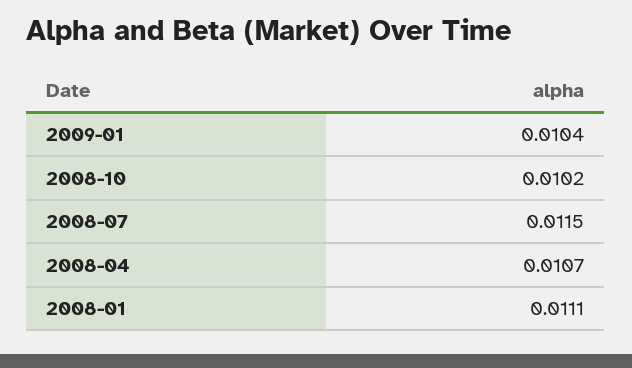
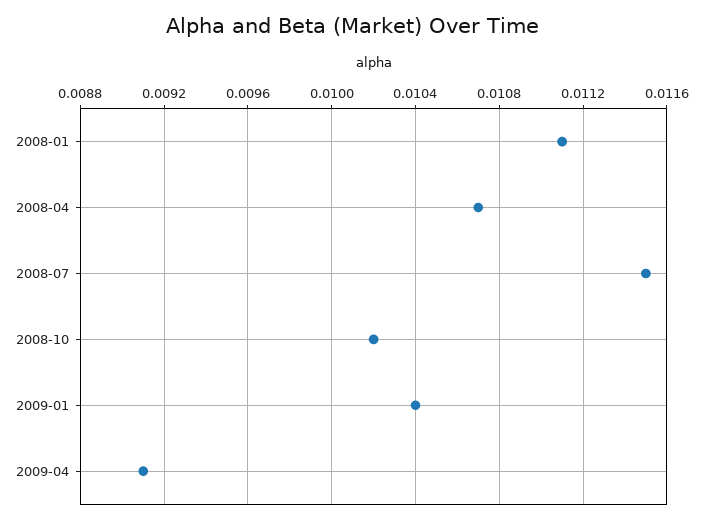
2009-04: none -> 0.0091

